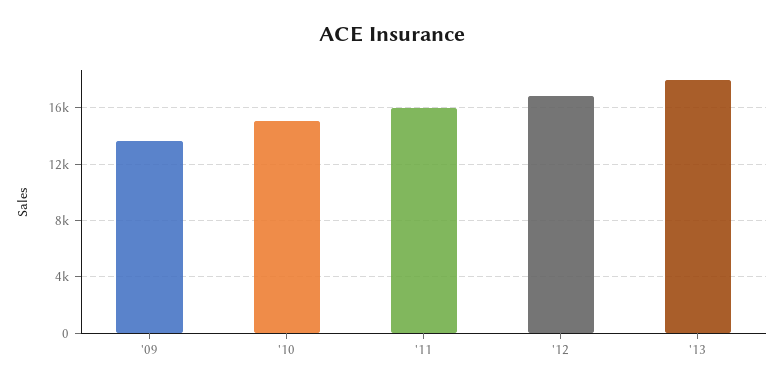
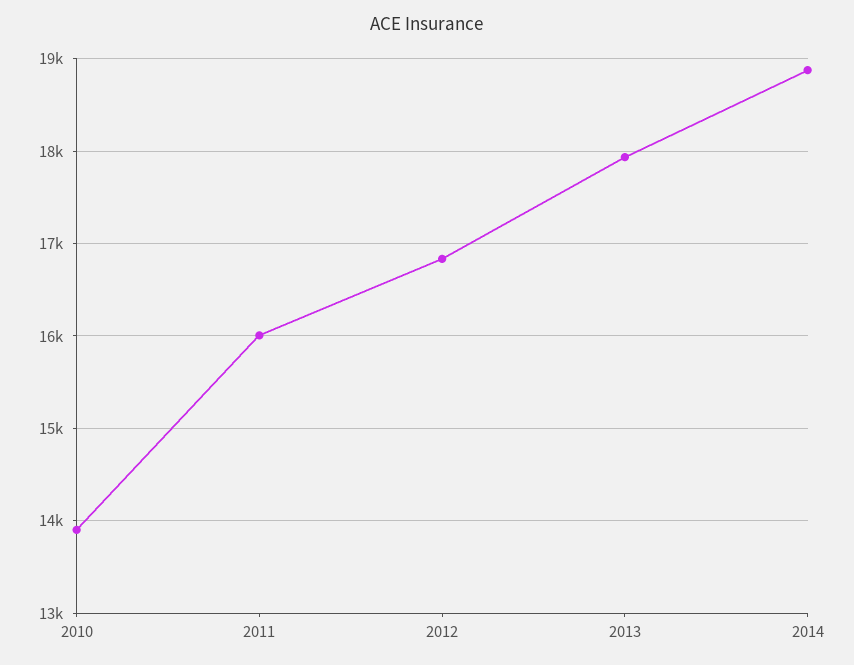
'09: 13500 -> none
'10: 15000 -> 13900
2014: none -> 18900

